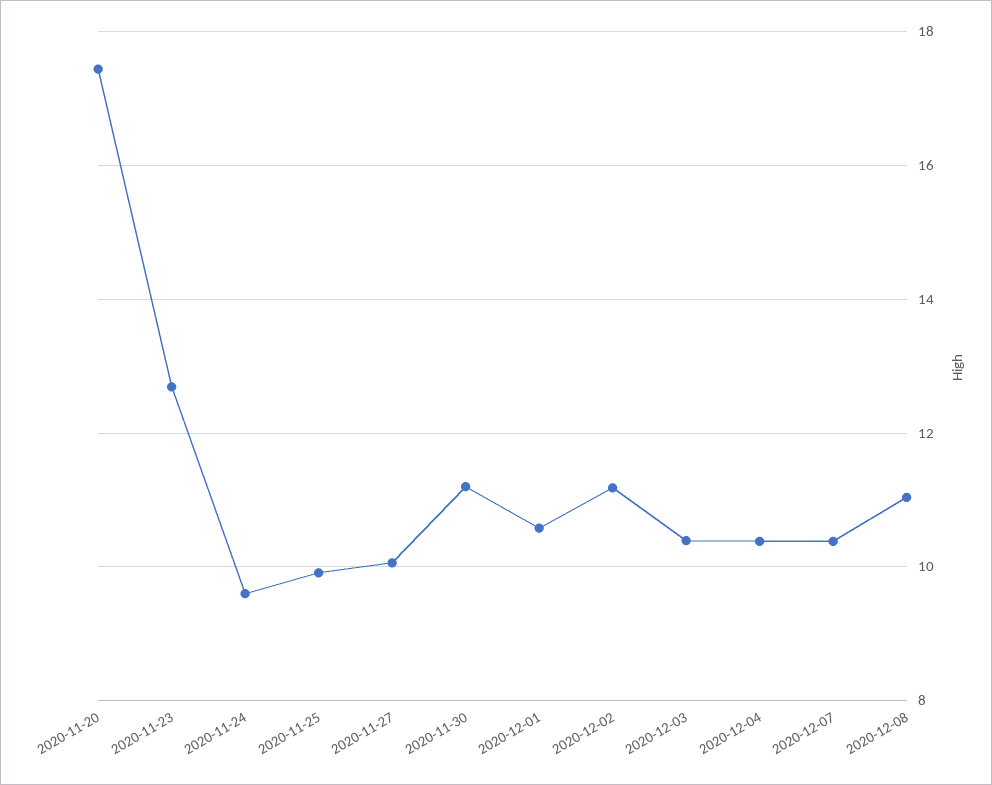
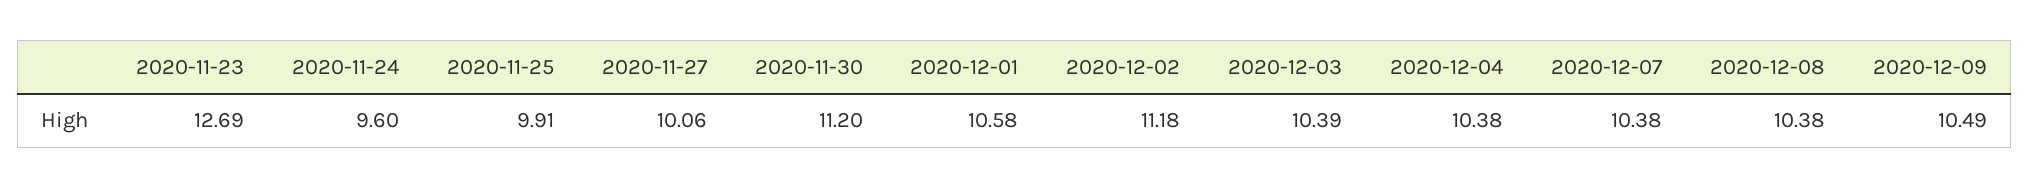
2020-11-20: 17.4 -> none
2020-12-08: 11 -> 10.38
2020-12-09: none -> 10.49

